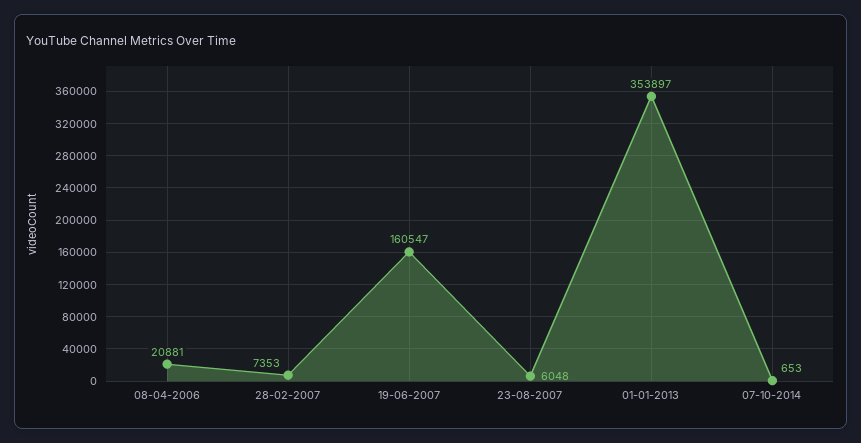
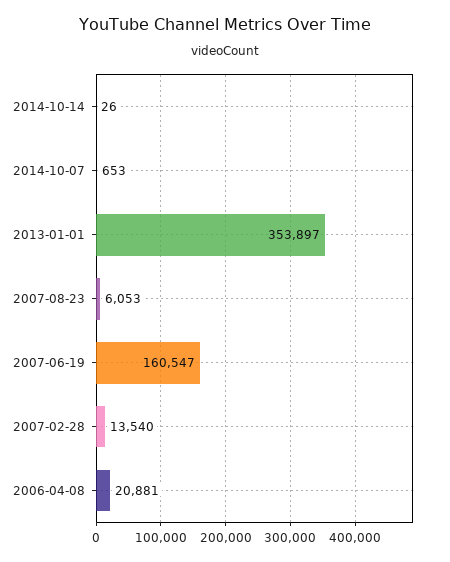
28-02-2007: 7353 -> 13540
23-08-2007: 6048 -> 6053
2014-10-14: none -> 26

